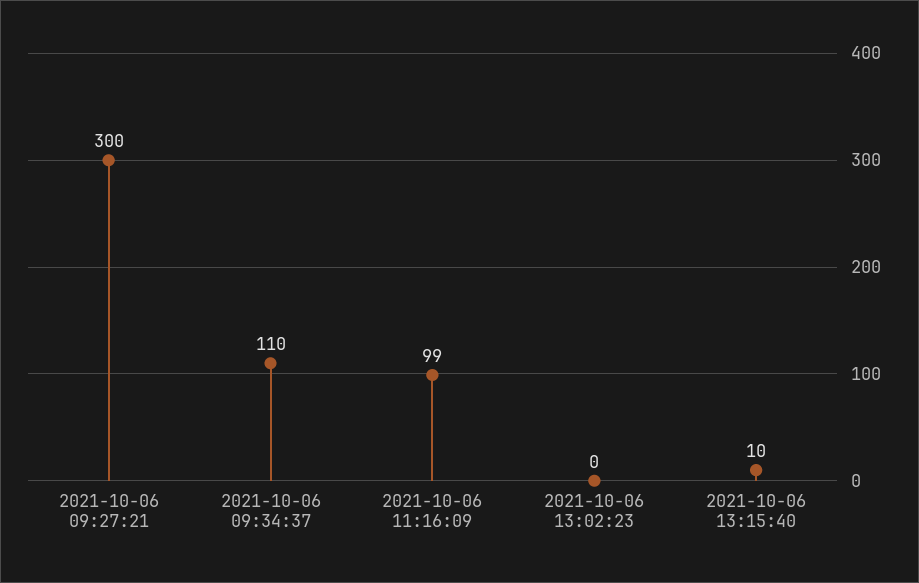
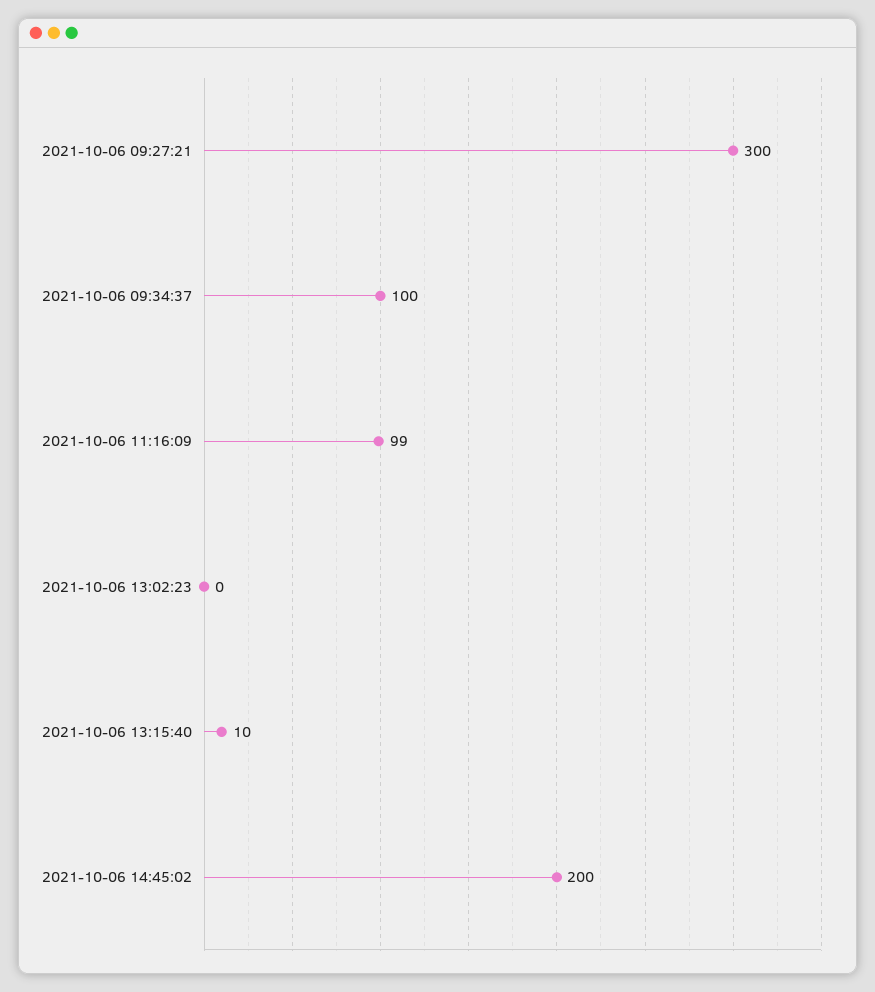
2021-10-06 09:34:37: 110 -> 100
2021-10-06 14:45:02: none -> 200

